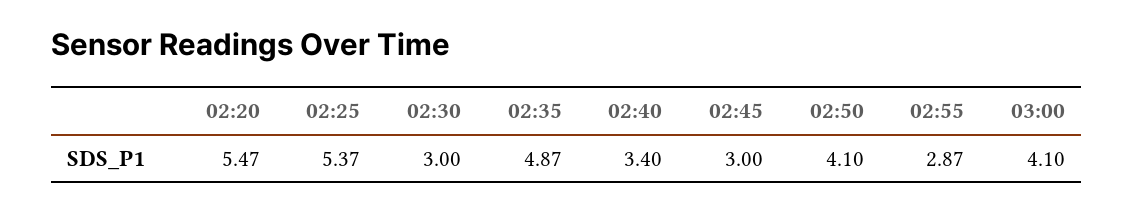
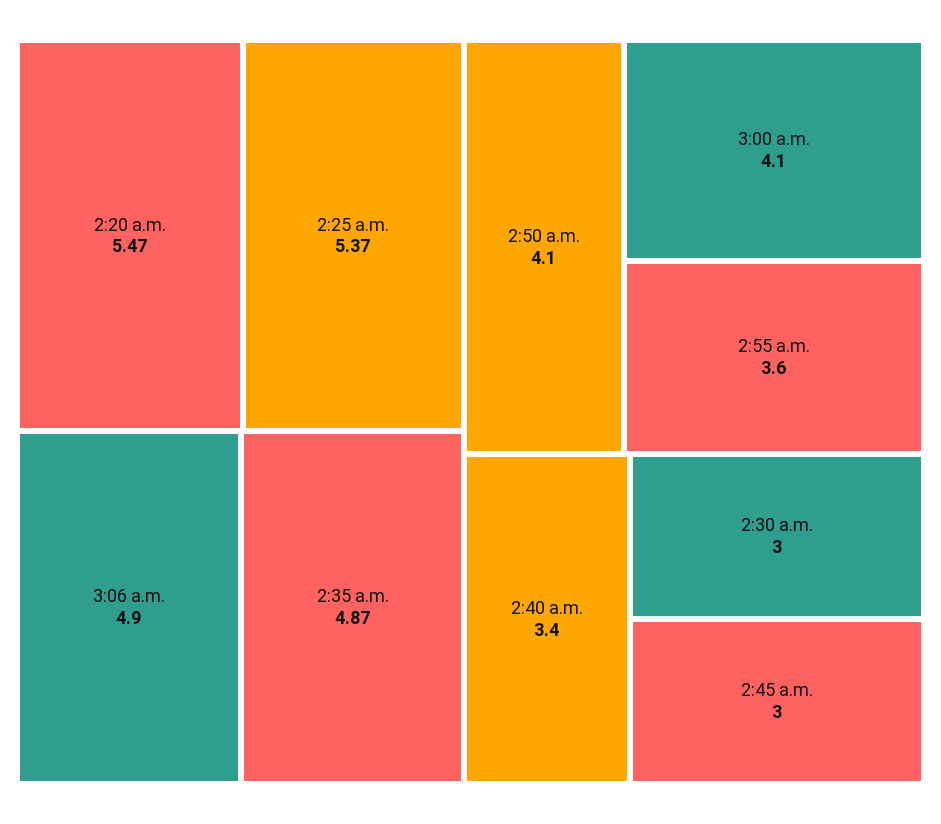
02:55: 2.87 -> 3.6
3:06 a.m.: none -> 4.9

